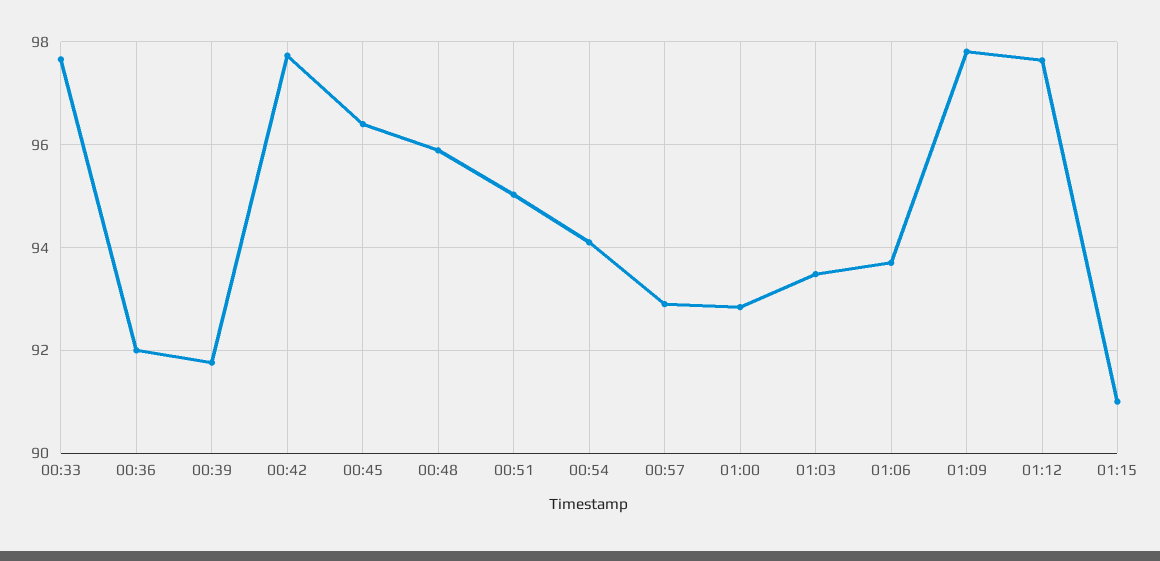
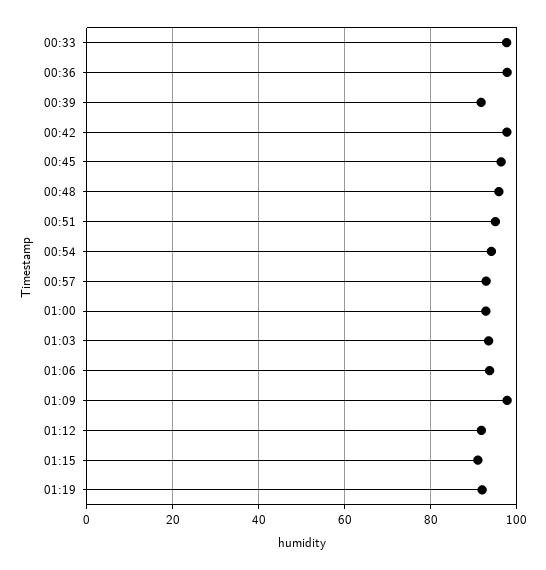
00:36: 92 -> 98
01:12: 97.6 -> 92
01:19: none -> 92

